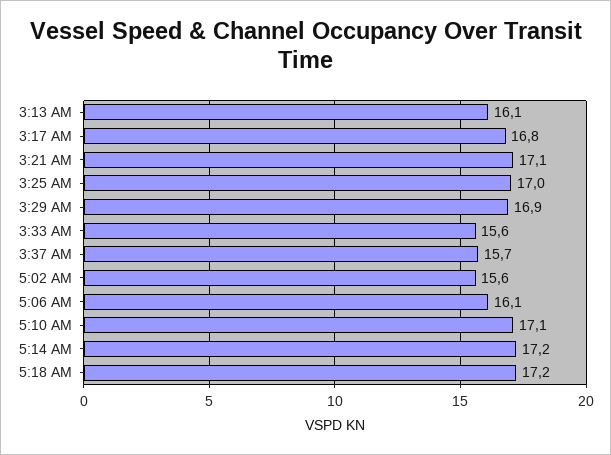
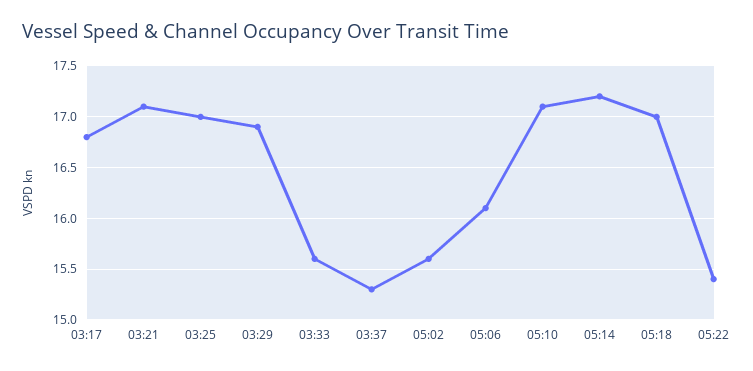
3:13 AM: 16.1 -> none
3:37 AM: 15.7 -> 15.3
5:18 AM: 17.2 -> 17
05:22: none -> 15.4

